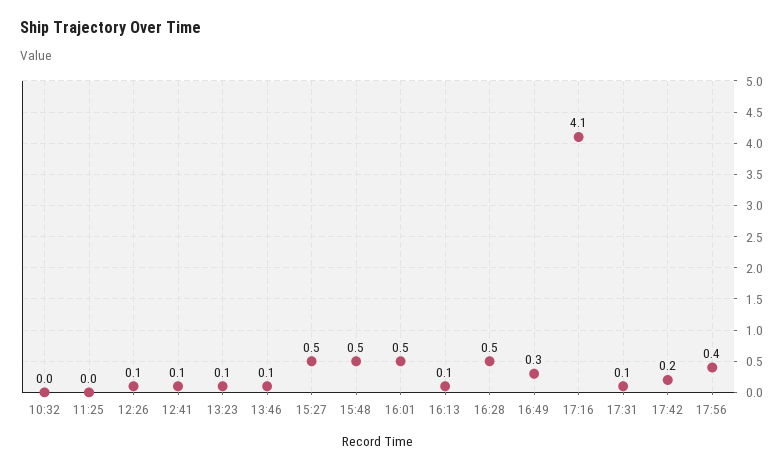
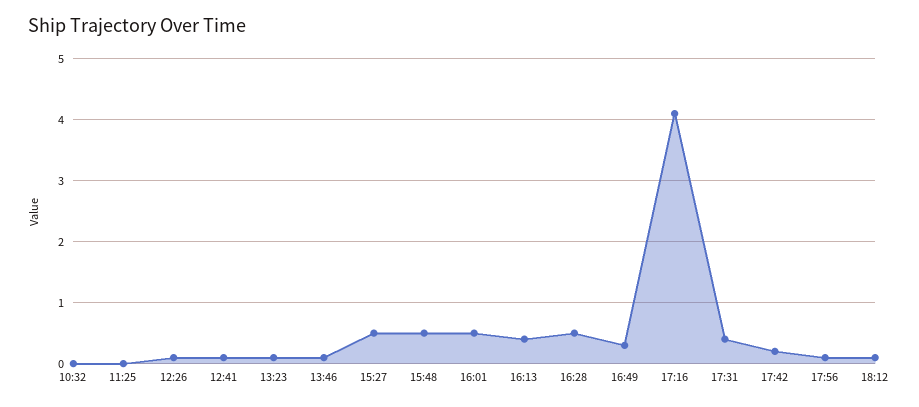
16:13: 0.1 -> 0.4
17:31: 0.1 -> 0.4
17:56: 0.4 -> 0.1
18:12: none -> 0.1

